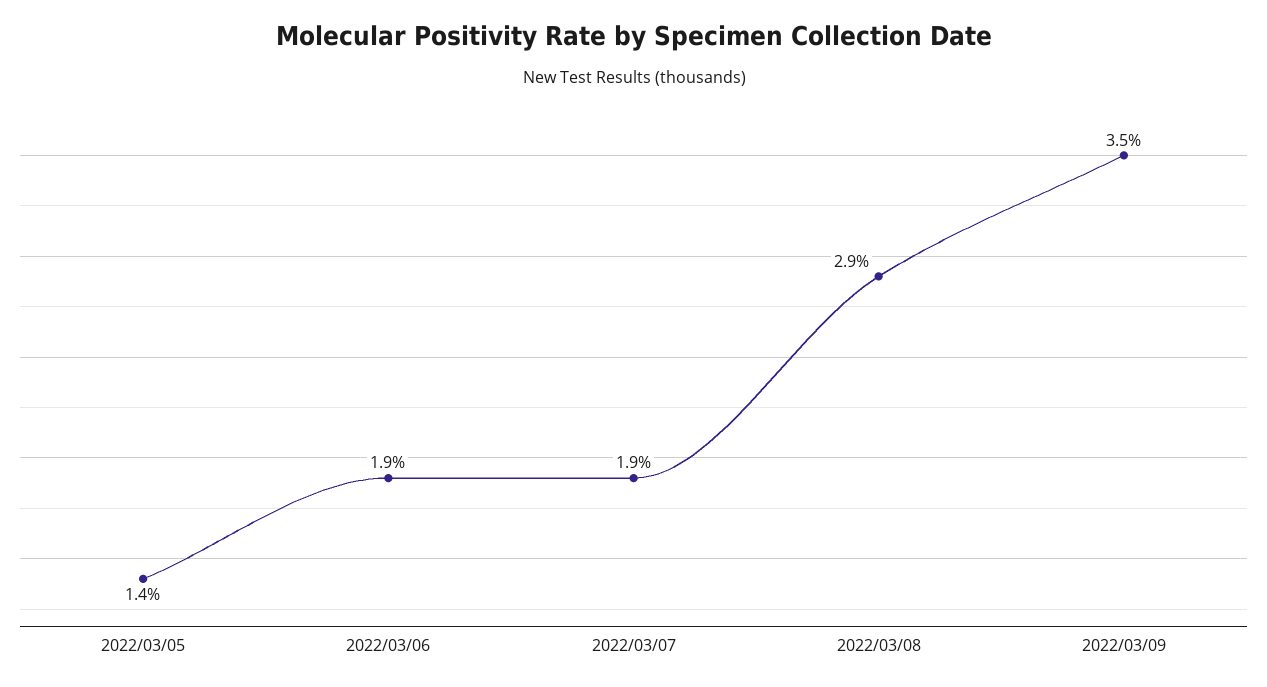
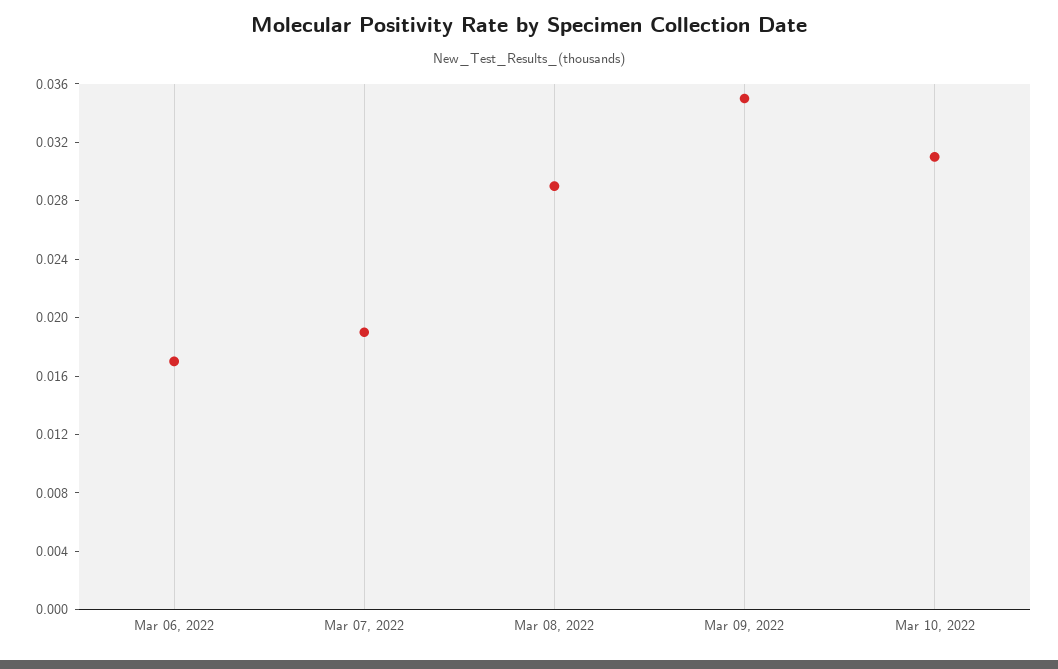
2022/03/05: 0.014 -> none
2022/03/06: 0.019 -> 0.017
Mar 10, 2022: none -> 0.031

